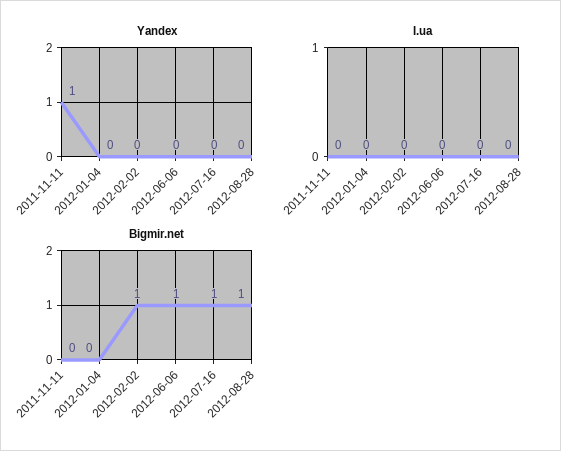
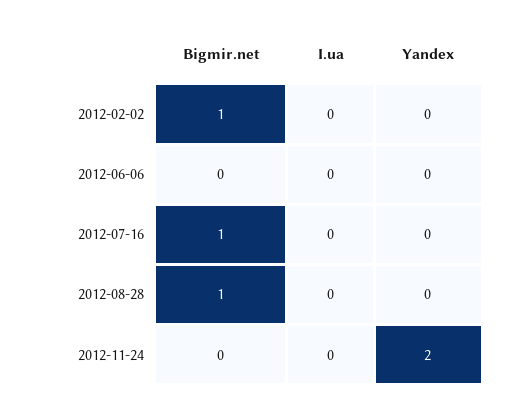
Yandex, 2011-11-11: 1 -> none
Yandex, 2012-01-04: 0 -> none
I.ua, 2011-11-11: 0 -> none
I.ua, 2012-01-04: 0 -> none
Bigmir.net, 2011-11-11: 0 -> none
Bigmir.net, 2012-01-04: 0 -> none
Bigmir.net, 2012-06-06: 1 -> 0
Bigmir.net, 2012-11-24: none -> 0
I.ua, 2012-11-24: none -> 0
Yandex, 2012-11-24: none -> 2

